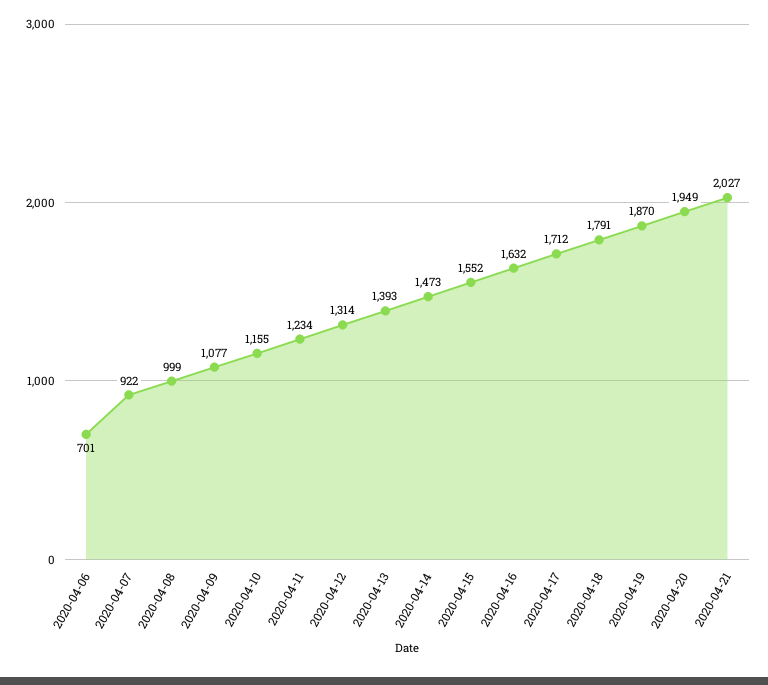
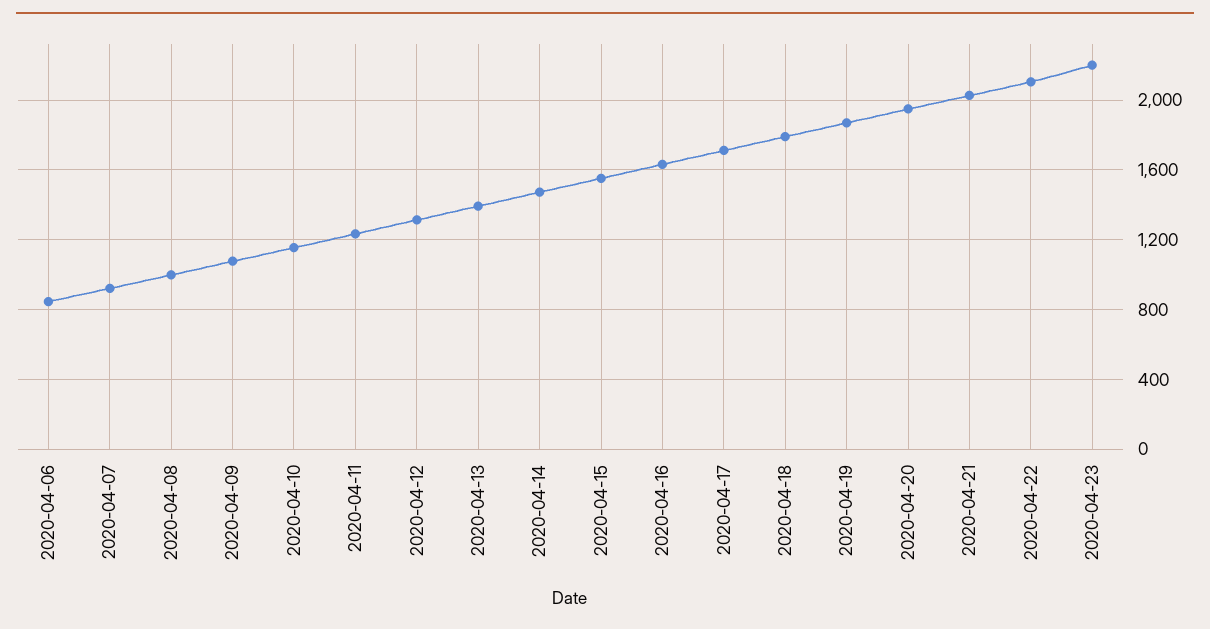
2020-04-06: 701 -> 850
2020-04-22: none -> 2100
2020-04-23: none -> 2200

